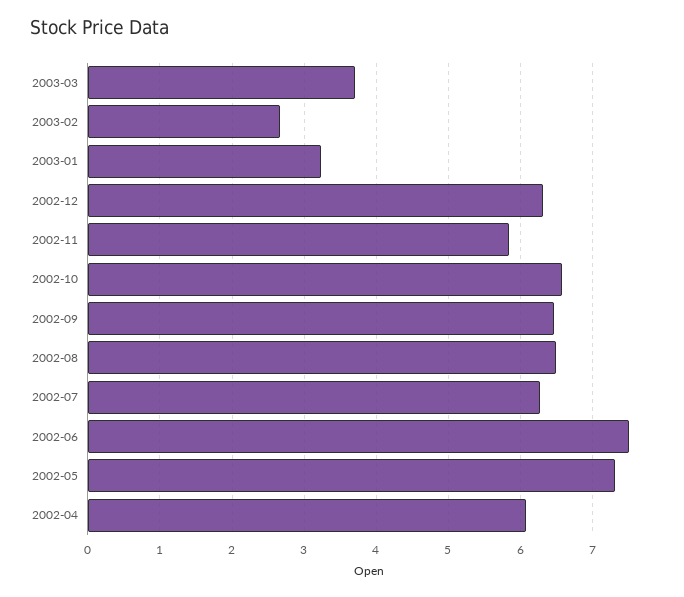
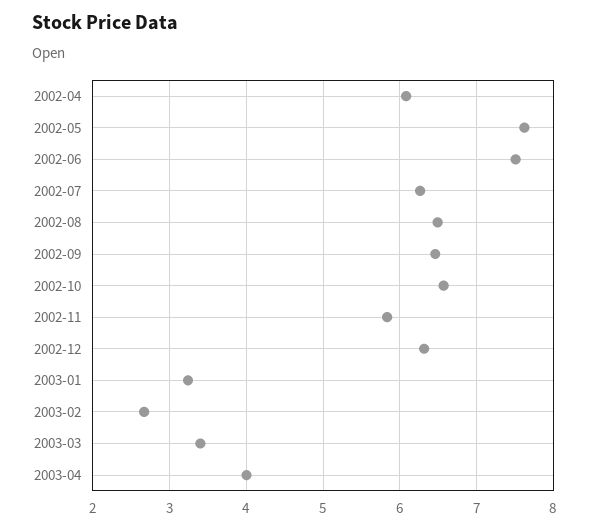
2003-03: 3.7 -> 3.4
2002-05: 7.3 -> 7.6
2003-04: none -> 4

